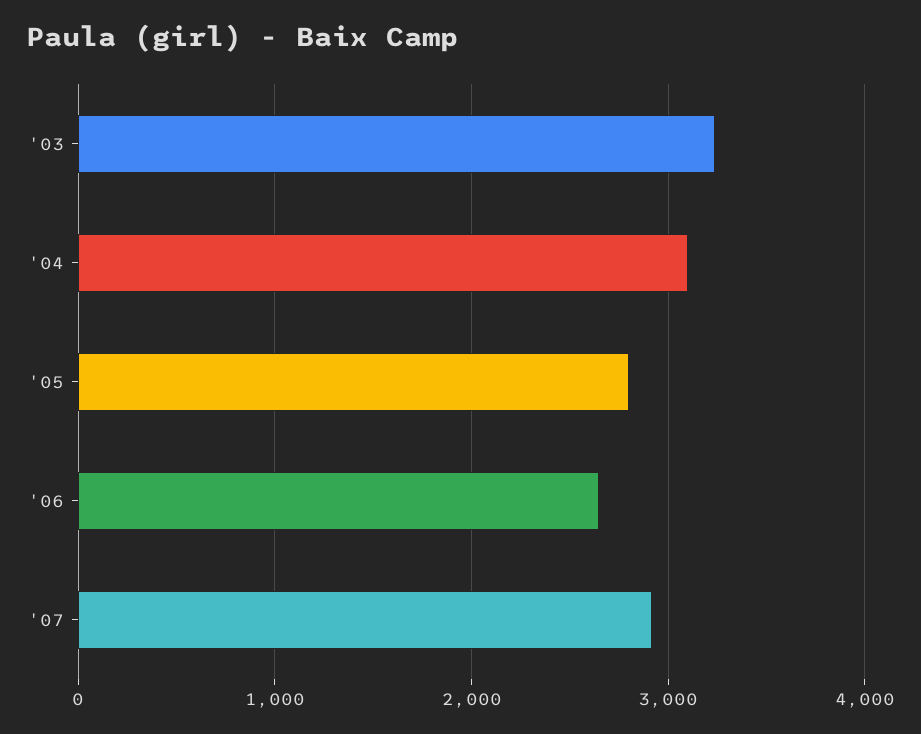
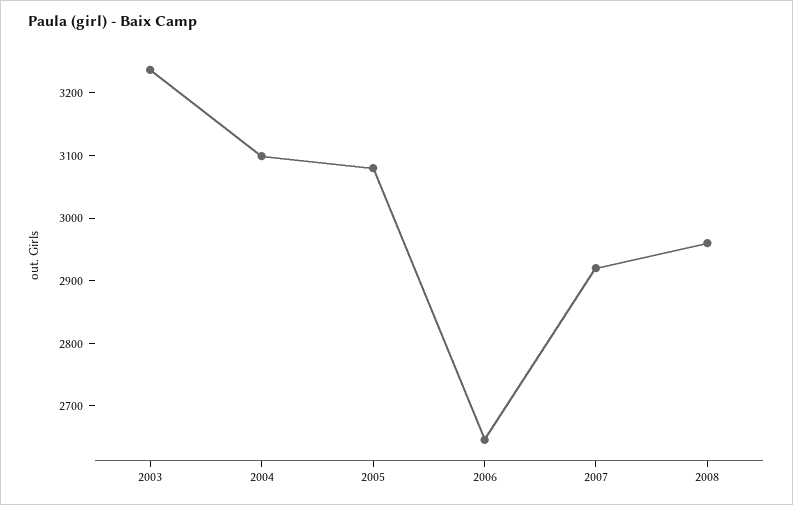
'05: 2800 -> 3080
2008: none -> 2960

